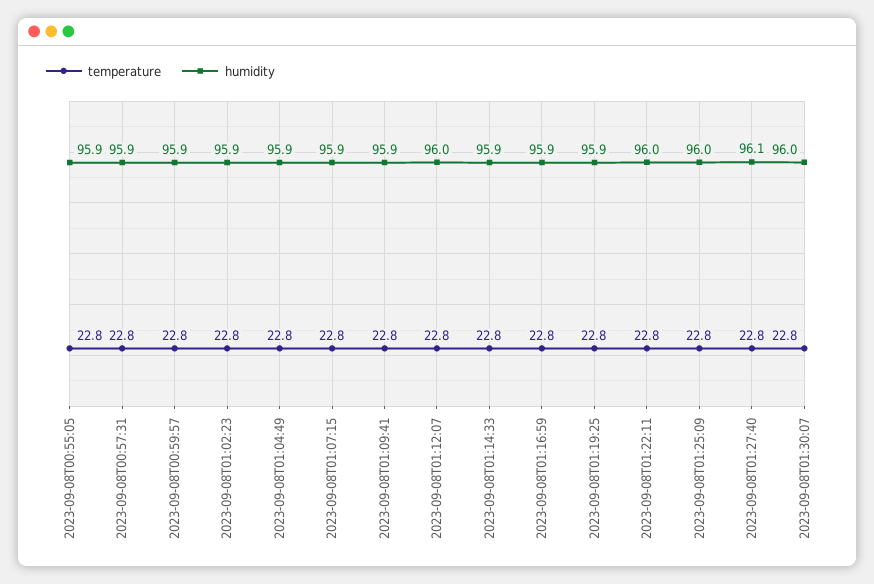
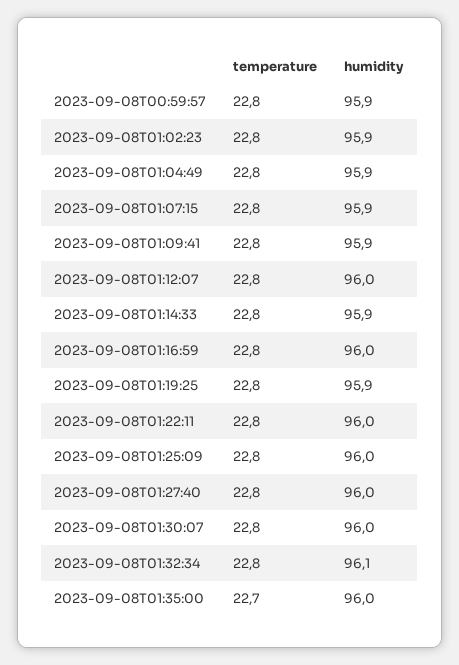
temperature, 2023-09-08T00:55:05: 22.8 -> none
humidity, 2023-09-08T00:55:05: 95.9 -> none
temperature, 2023-09-08T00:57:31: 22.8 -> none
humidity, 2023-09-08T00:57:31: 95.9 -> none
humidity, 2023-09-08T01:16:59: 95.9 -> 96
humidity, 2023-09-08T01:27:40: 96.1 -> 96
temperature, 2023-09-08T01:32:34: none -> 22.8
humidity, 2023-09-08T01:32:34: none -> 96.1
temperature, 2023-09-08T01:35:00: none -> 22.7
humidity, 2023-09-08T01:35:00: none -> 96

